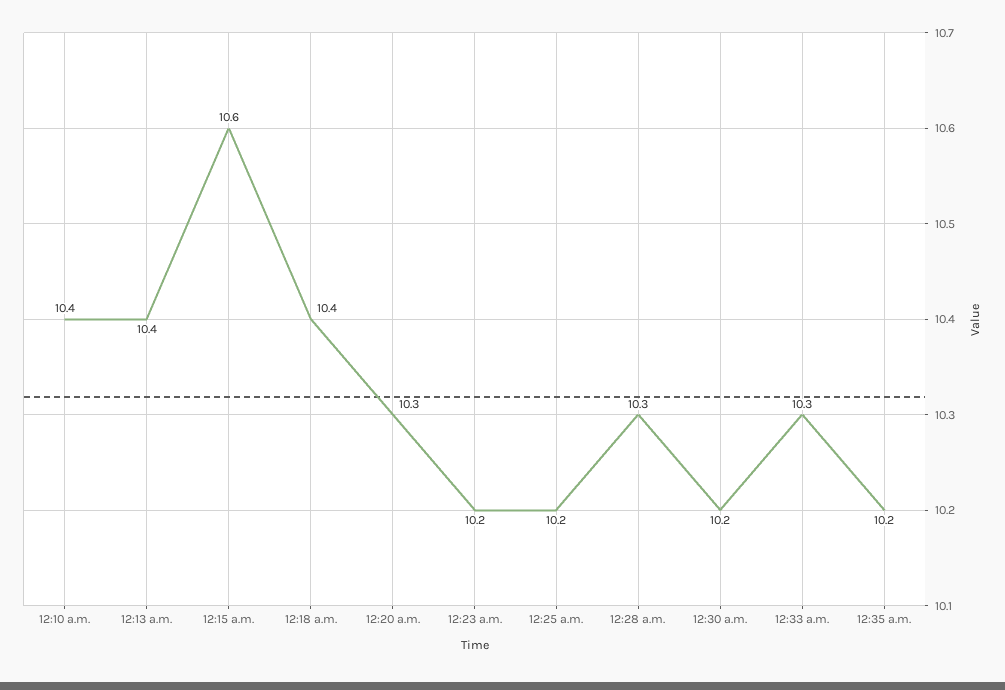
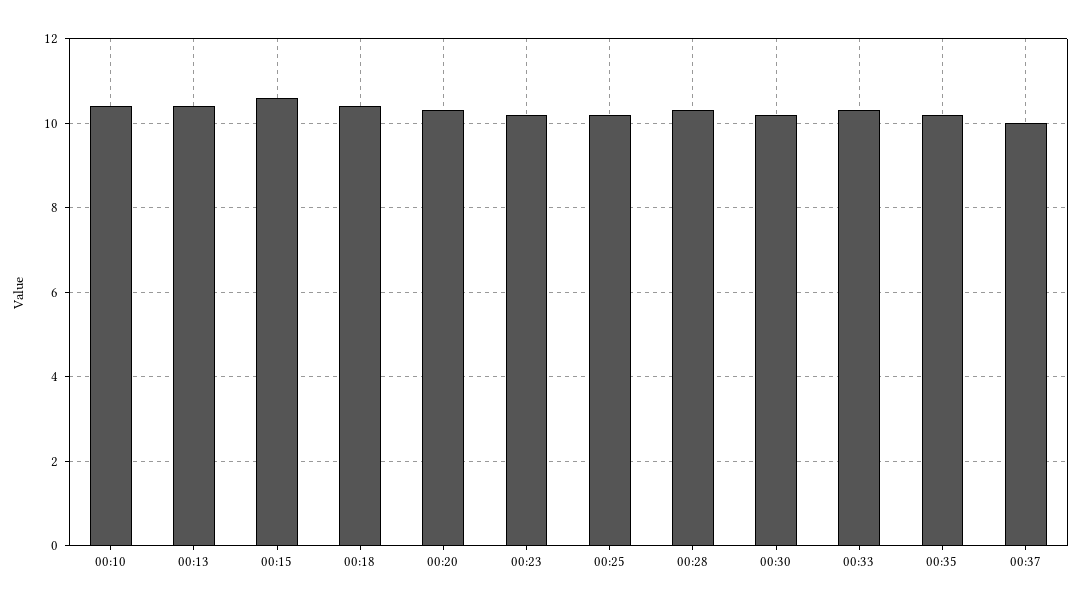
00:37: none -> 10

